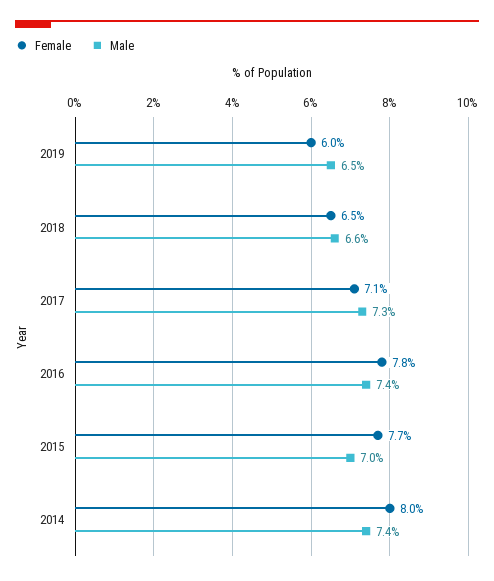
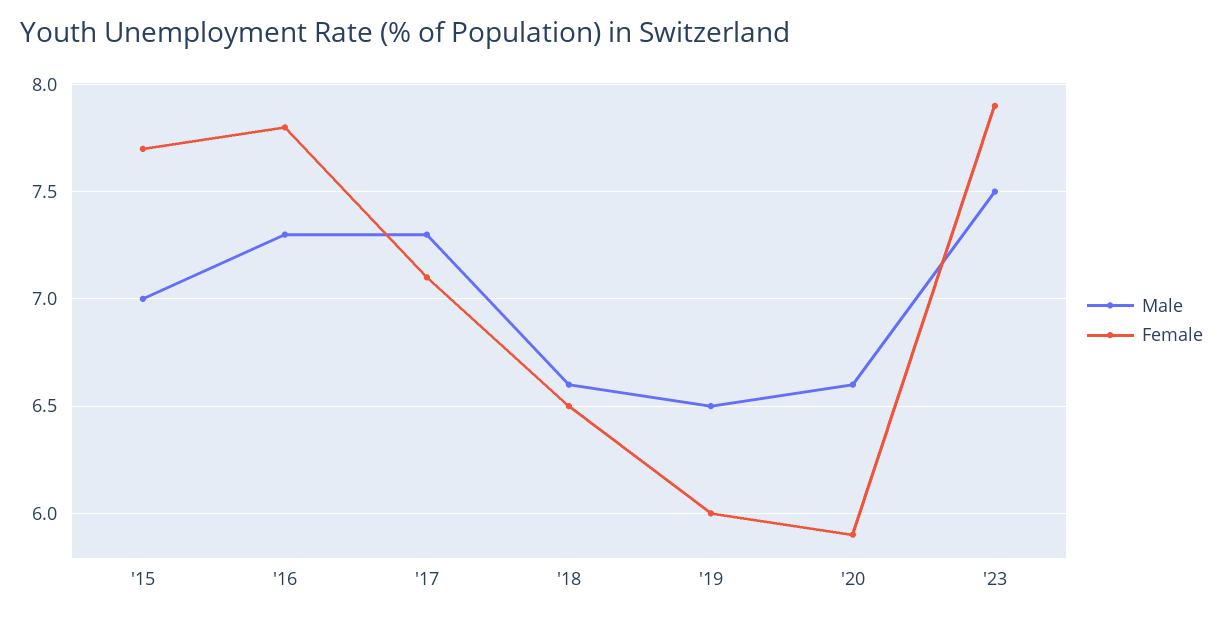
Male, 2016: 7.4 -> 7.3
Female, 2014: 8 -> none
Male, 2014: 7.4 -> none
Male, '20: none -> 6.6
Female, '20: none -> 5.9
Male, '23: none -> 7.5
Female, '23: none -> 7.9

